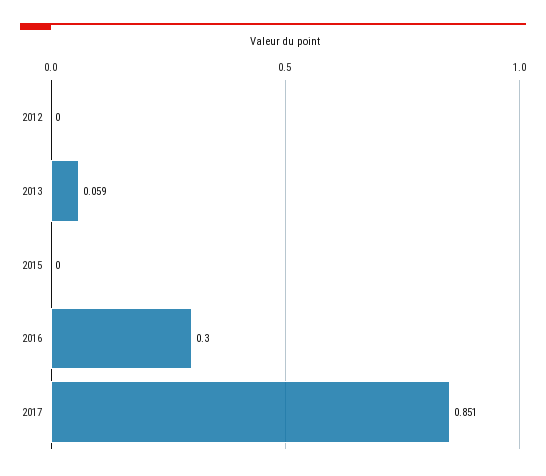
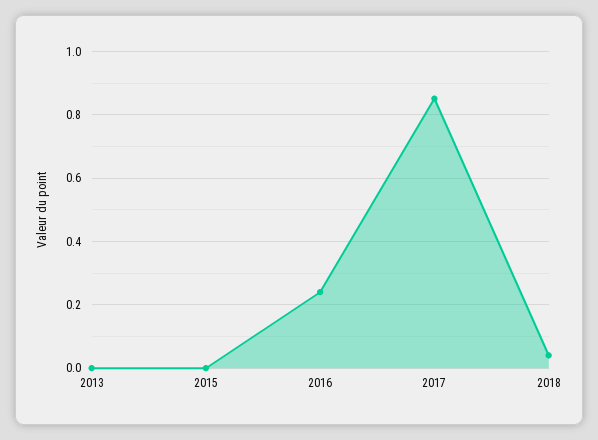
2012: 0 -> none
2013: 0.059 -> 0
2016: 0.3 -> 0.24
2018: none -> 0.04

